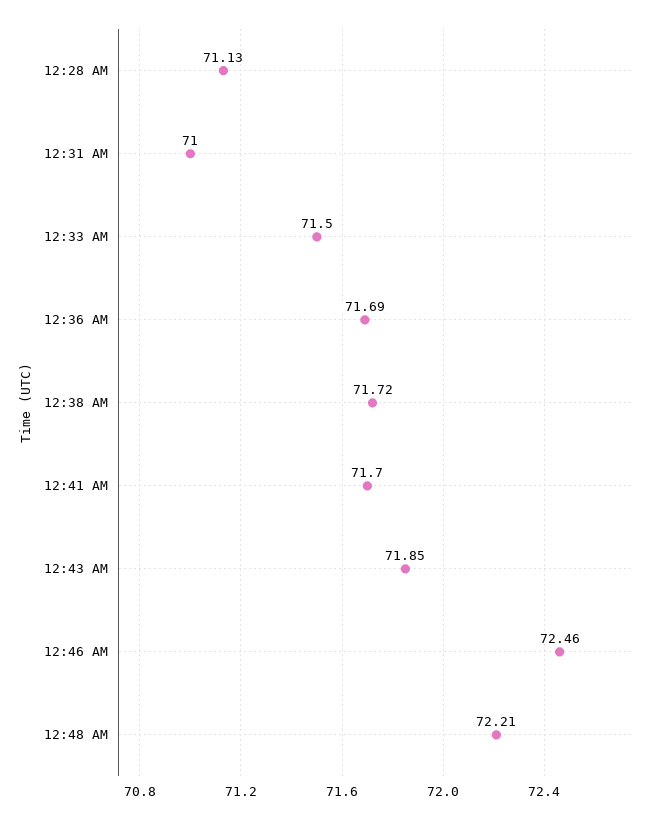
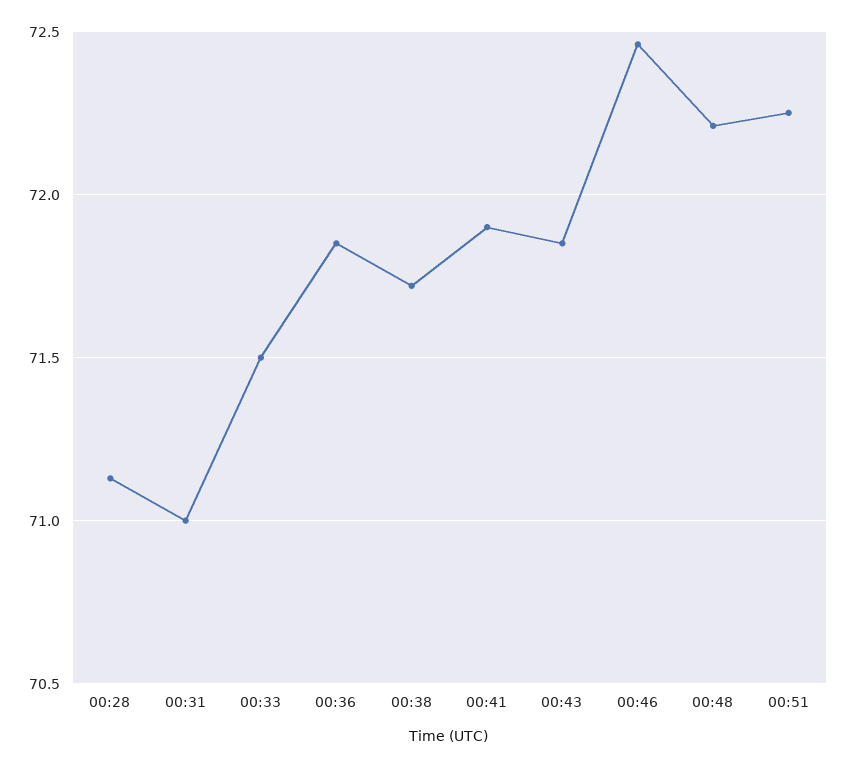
12:36 AM: 71.69 -> 71.85
12:41 AM: 71.7 -> 71.9
00:51: none -> 72.25

